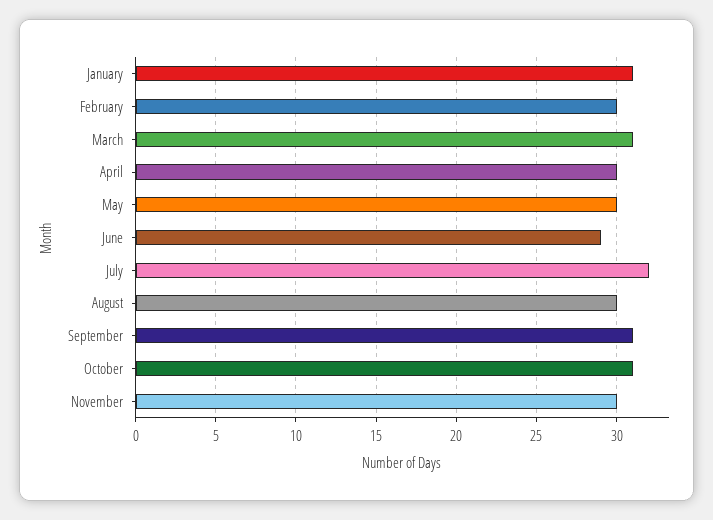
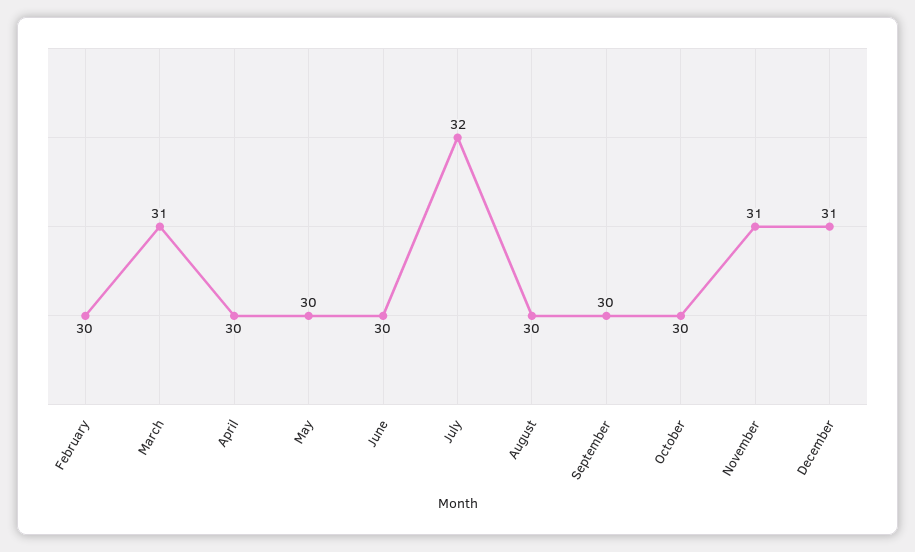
January: 31 -> none
June: 29 -> 30
September: 31 -> 30
October: 31 -> 30
November: 30 -> 31
December: none -> 31

